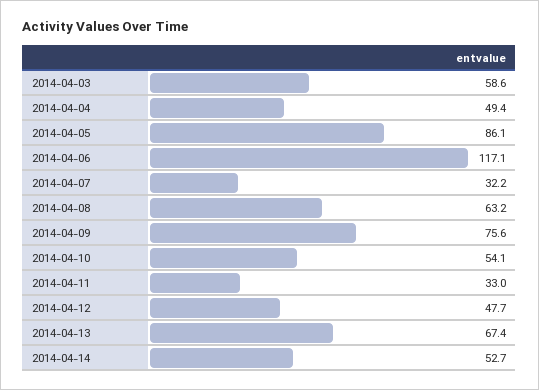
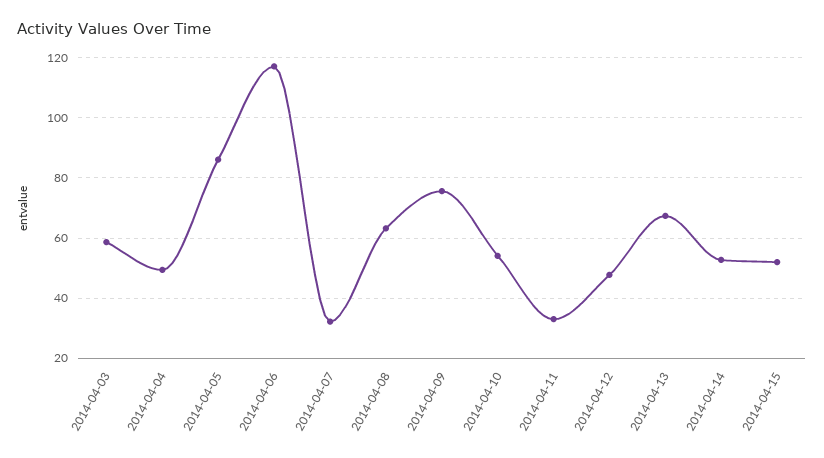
2014-04-15: none -> 52

